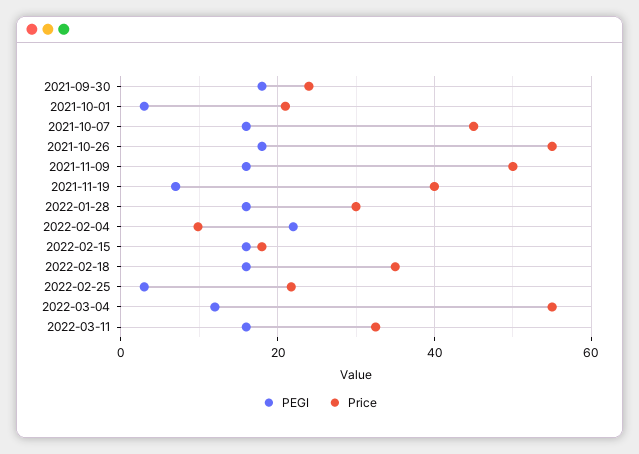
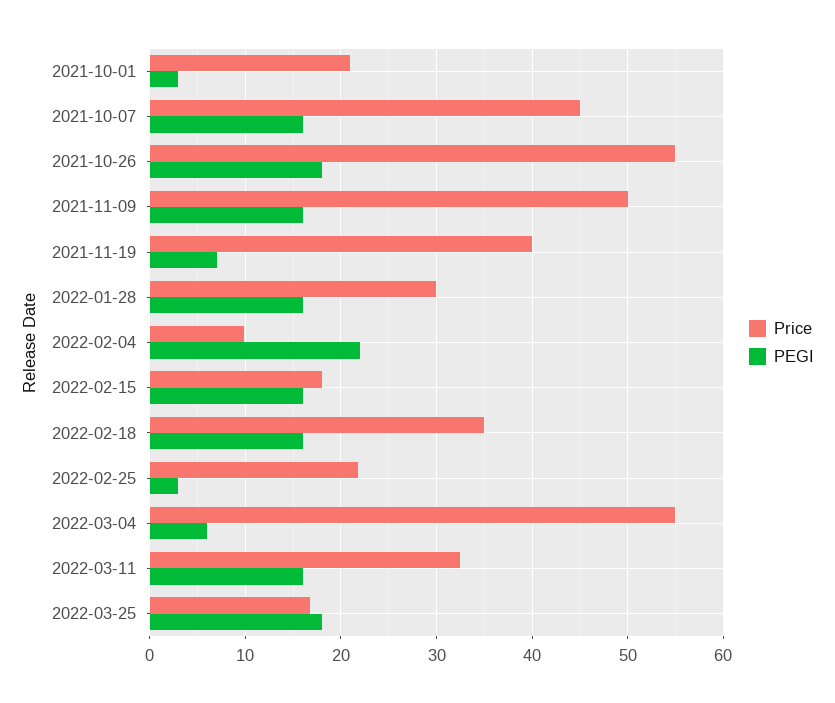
PEGI, 2021-09-30: 18 -> none
Price, 2021-09-30: 24 -> none
PEGI, 2022-03-04: 12 -> 6
Price, 2022-03-25: none -> 17
PEGI, 2022-03-25: none -> 18

